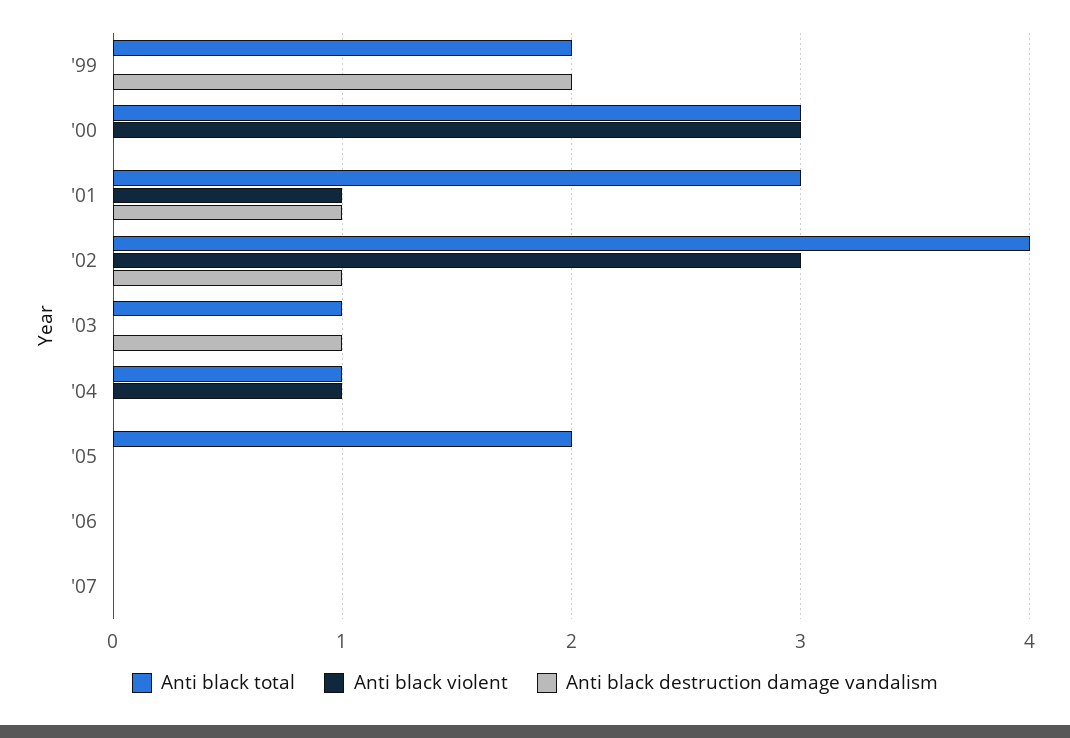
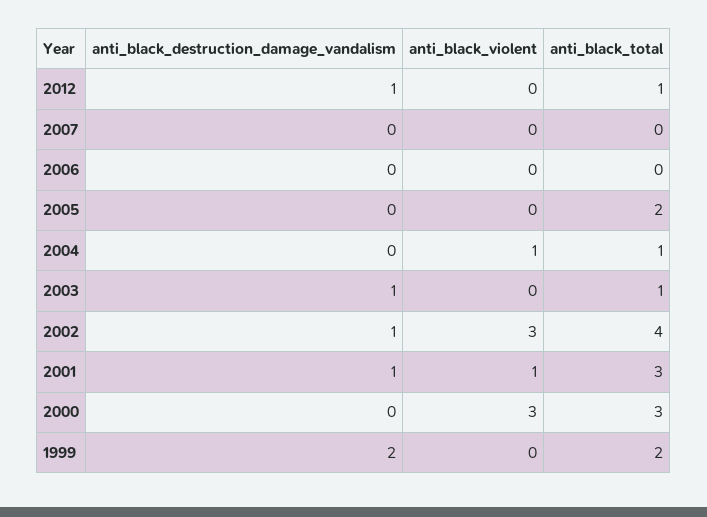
Anti black destruction damage vandalism, 2012: none -> 1
Anti black violent, 2012: none -> 0
Anti black total, 2012: none -> 1

